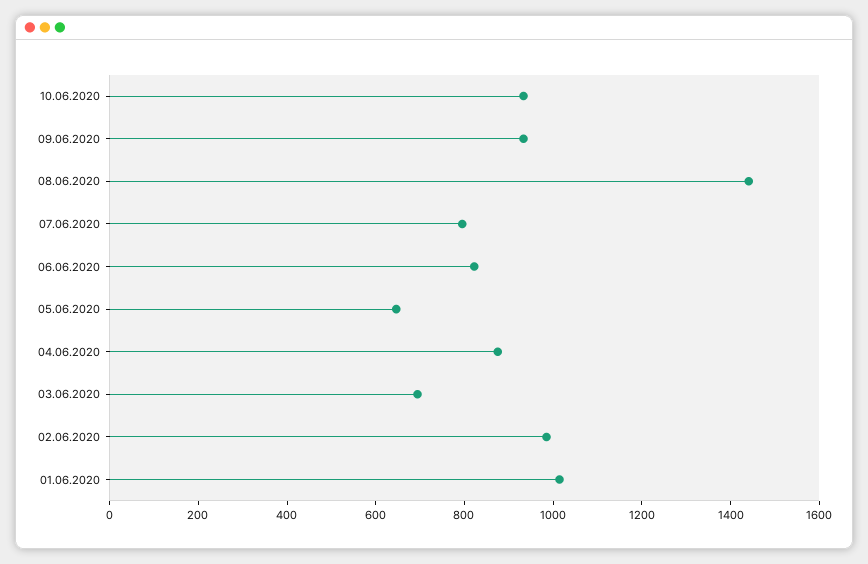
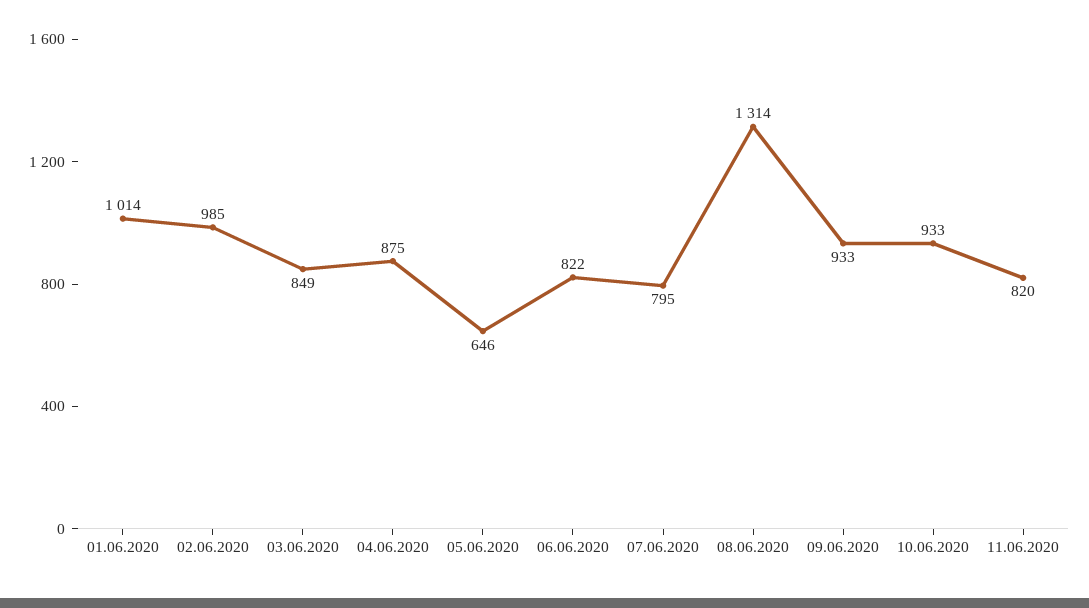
08.06.2020: 1450 -> 1314
03.06.2020: 700 -> 849
11.06.2020: none -> 820

